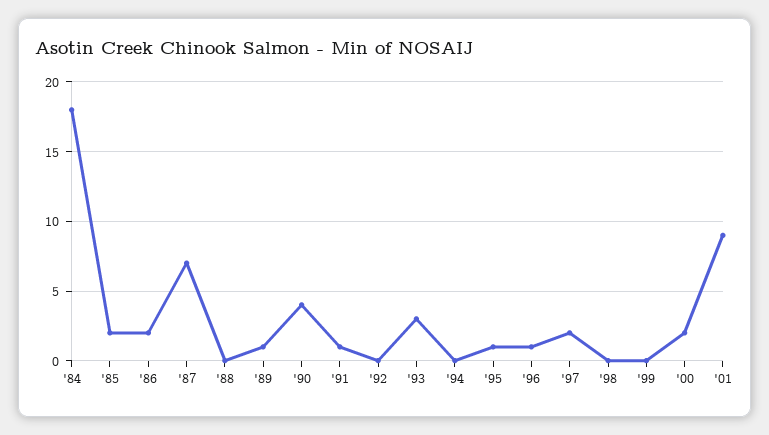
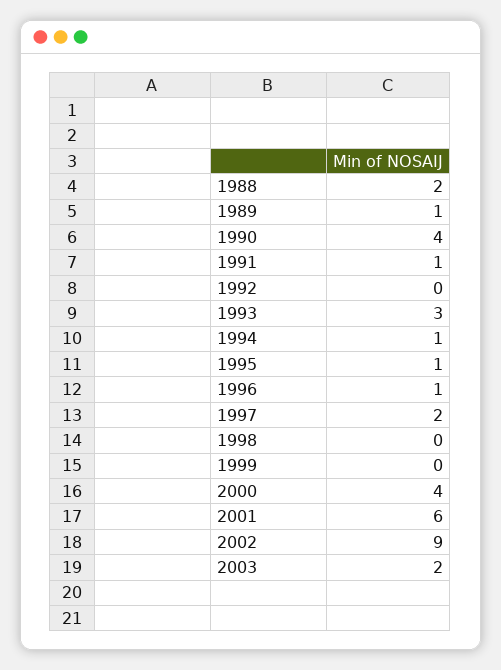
'84: 18 -> none
'85: 2 -> none
'86: 2 -> none
'87: 7 -> none
'88: 0 -> 2
'94: 0 -> 1
'00: 2 -> 4
'01: 9 -> 6
2002: none -> 9
2003: none -> 2

